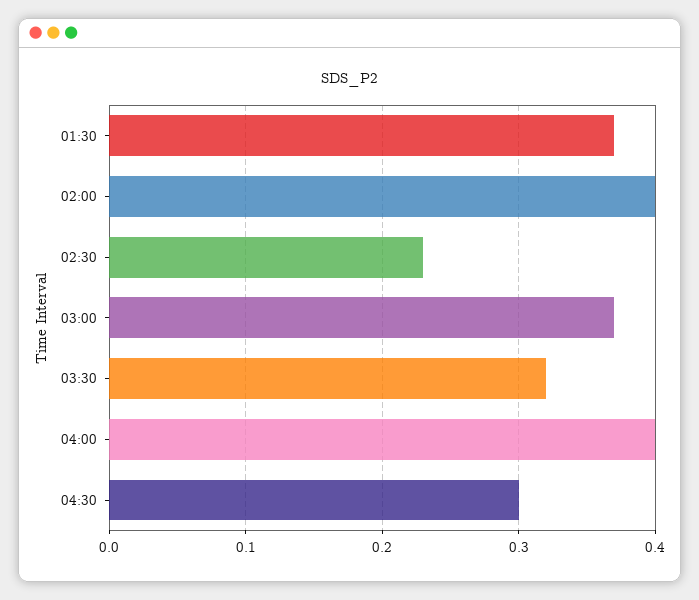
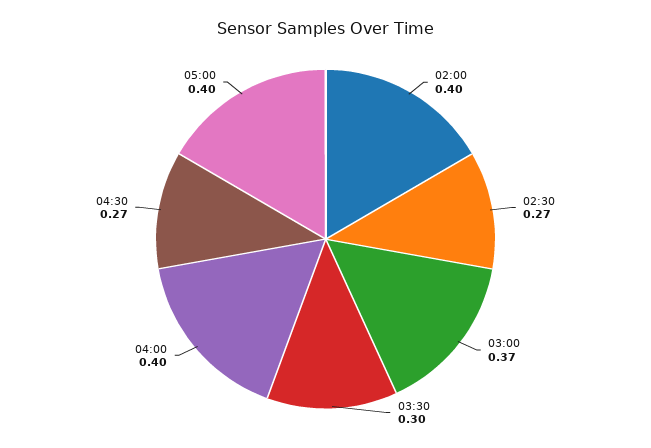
01:30: 0.37 -> none
02:30: 0.23 -> 0.27
03:30: 0.32 -> 0.3
04:30: 0.3 -> 0.27
05:00: none -> 0.4

